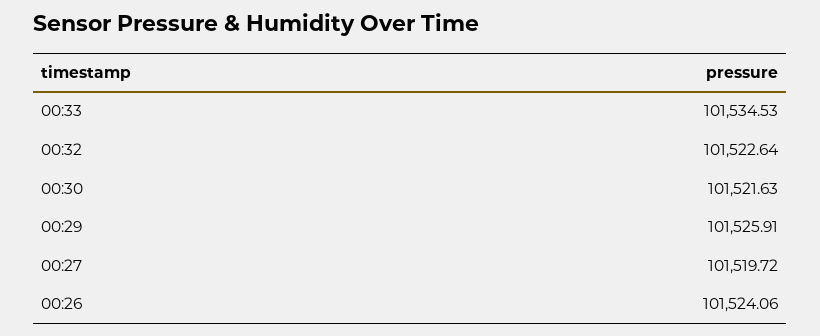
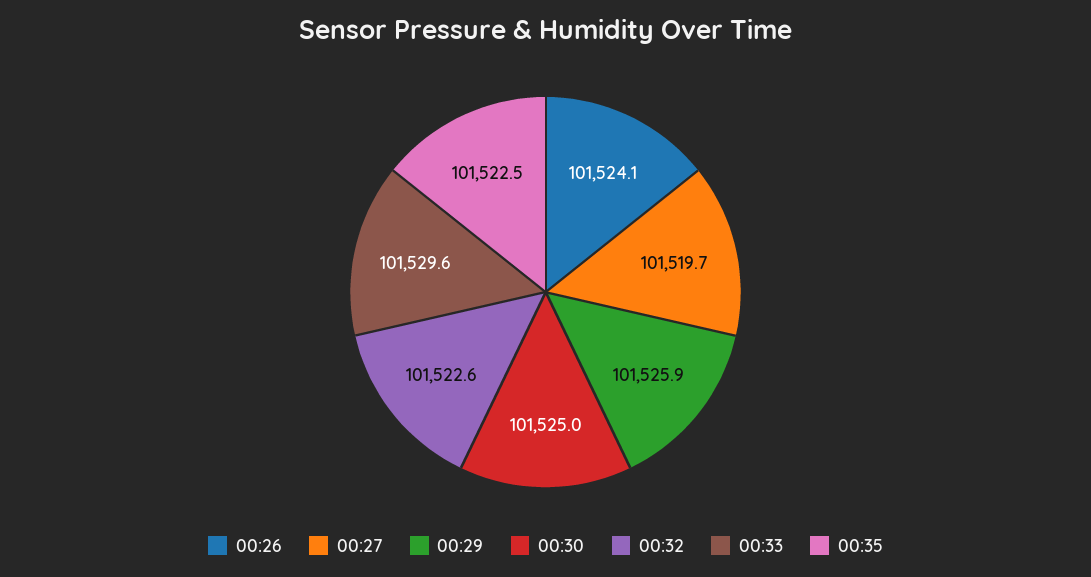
00:33: 101534.53 -> 101529.6
00:30: 101521.63 -> 101525
00:35: none -> 101522.5

